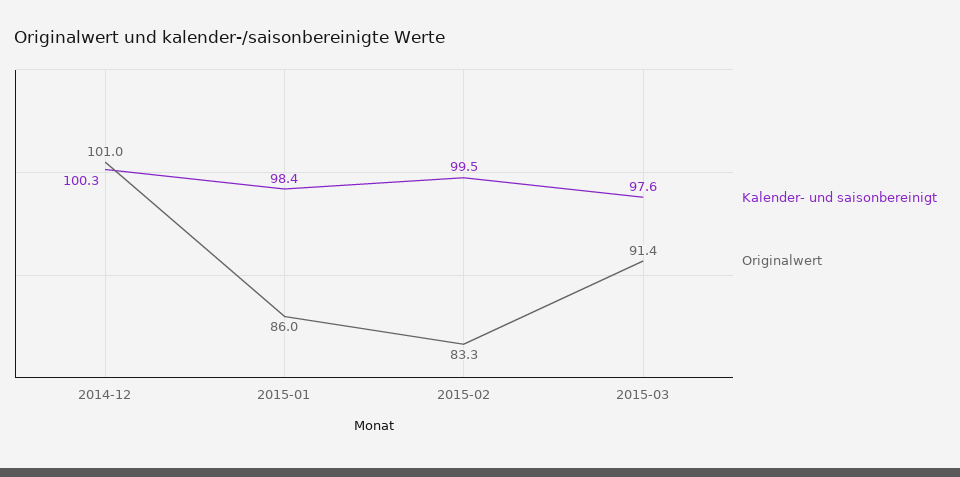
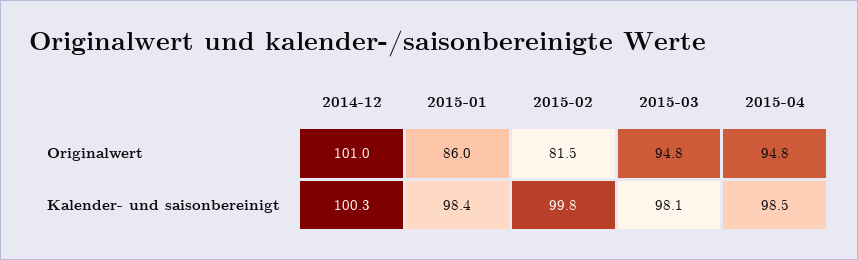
Kalender- und saisonbereinigt, 2015-02: 99.5 -> 99.8
Originalwert, 2015-02: 83.3 -> 81.5
Kalender- und saisonbereinigt, 2015-03: 97.6 -> 98.1
Originalwert, 2015-03: 91.4 -> 94.8
Originalwert, 2015-04: none -> 94.8
Kalender- und saisonbereinigt, 2015-04: none -> 98.5

